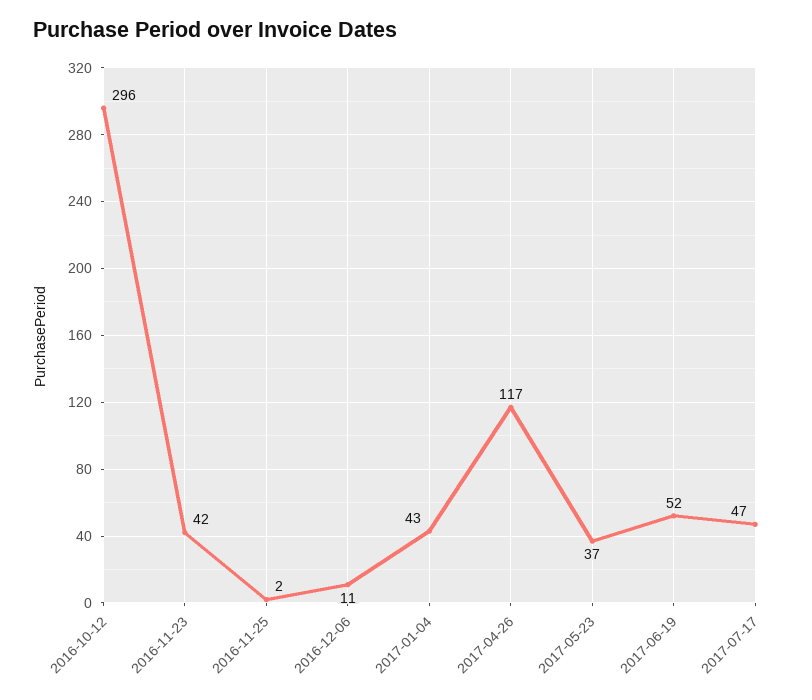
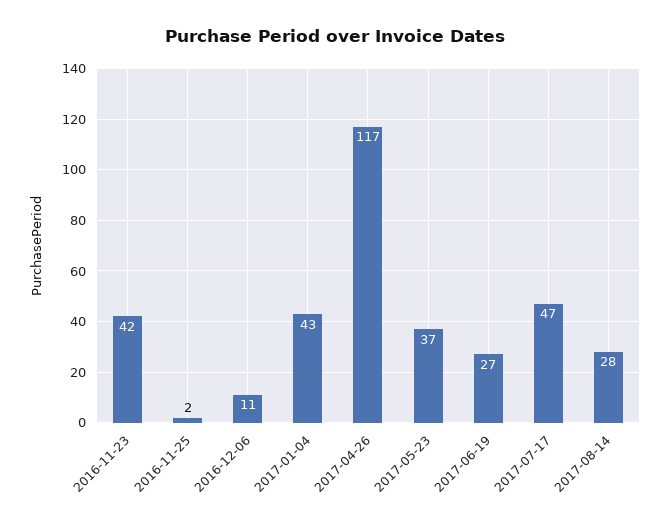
2016-10-12: 296 -> none
2017-06-19: 52 -> 27
2017-08-14: none -> 28

